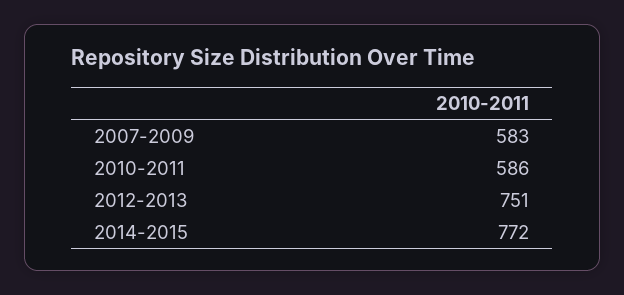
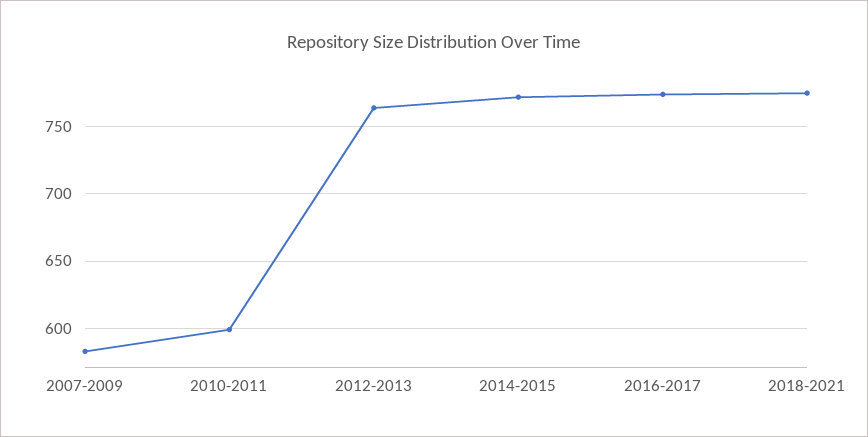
2010-2011: 586 -> 600
2012-2013: 751 -> 765
2016-2017: none -> 775
2018-2021: none -> 775

